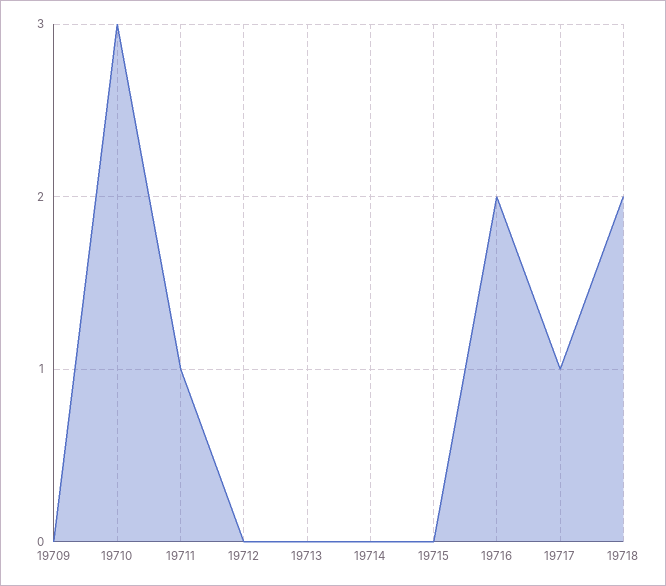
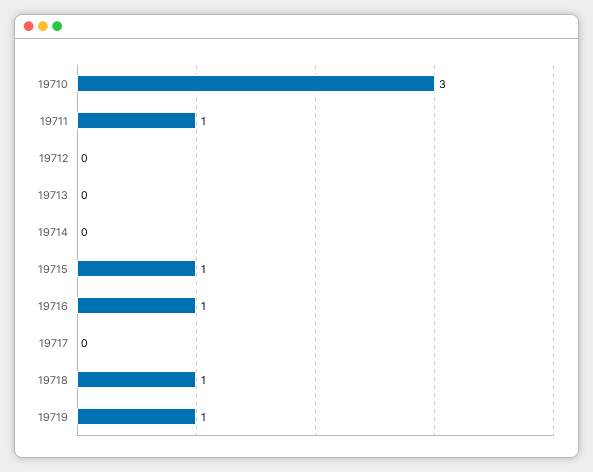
19709: 0 -> none
19715: 0 -> 1
19716: 2 -> 1
19717: 1 -> 0
19718: 2 -> 1
19719: none -> 1

